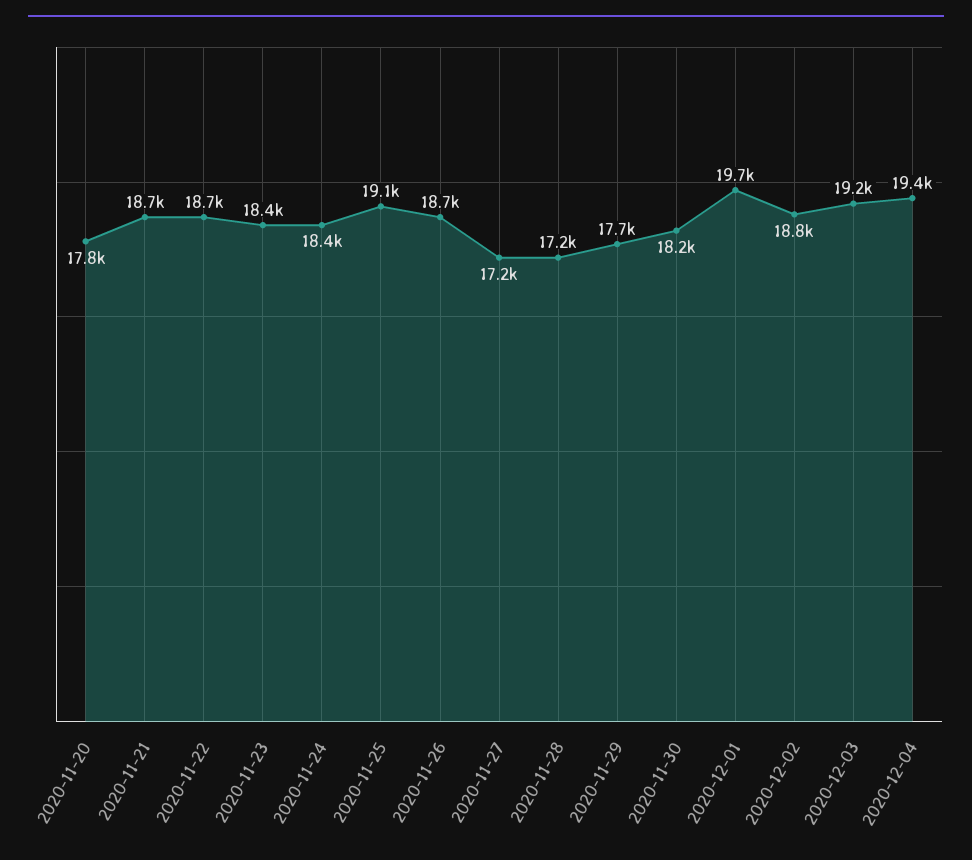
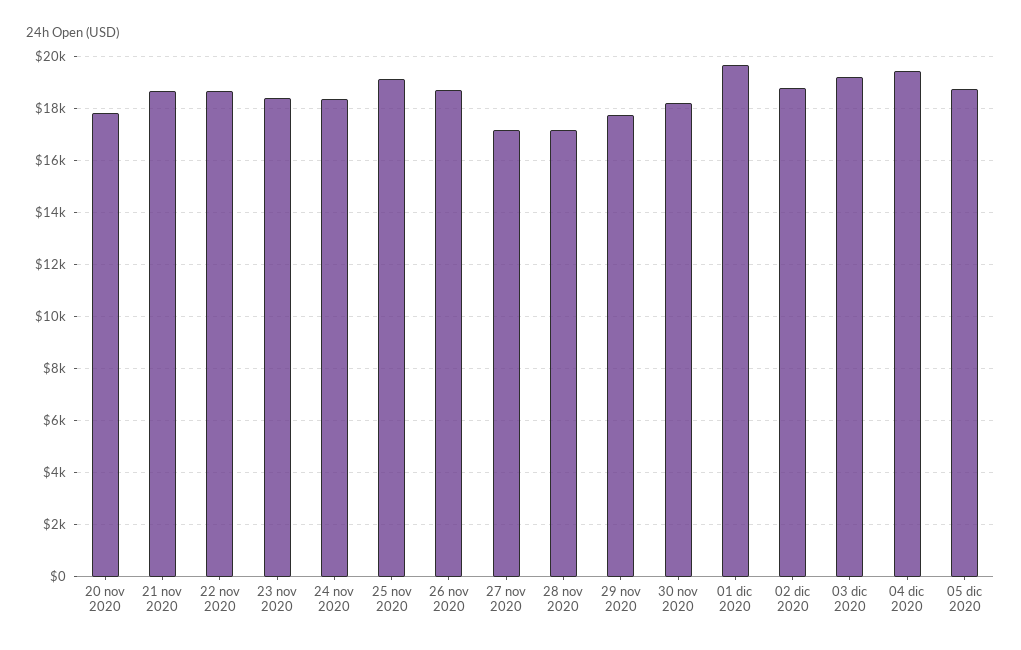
05 dic 2020: none -> 18750

